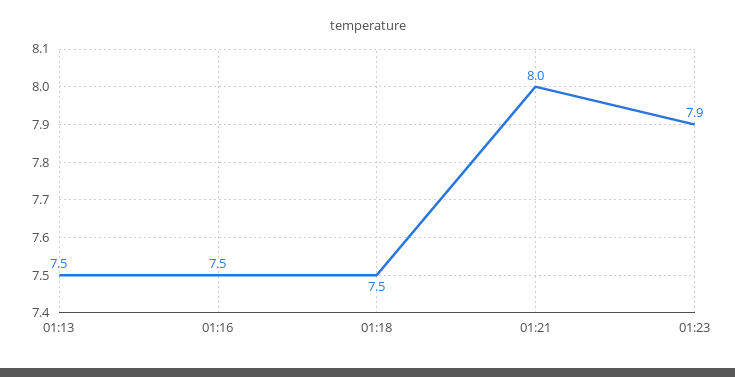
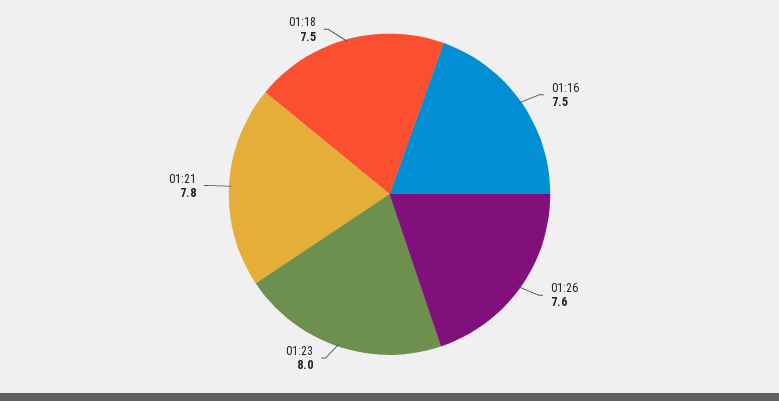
01:13: 7.5 -> none
01:21: 8 -> 7.8
01:23: 7.9 -> 8
01:26: none -> 7.6

